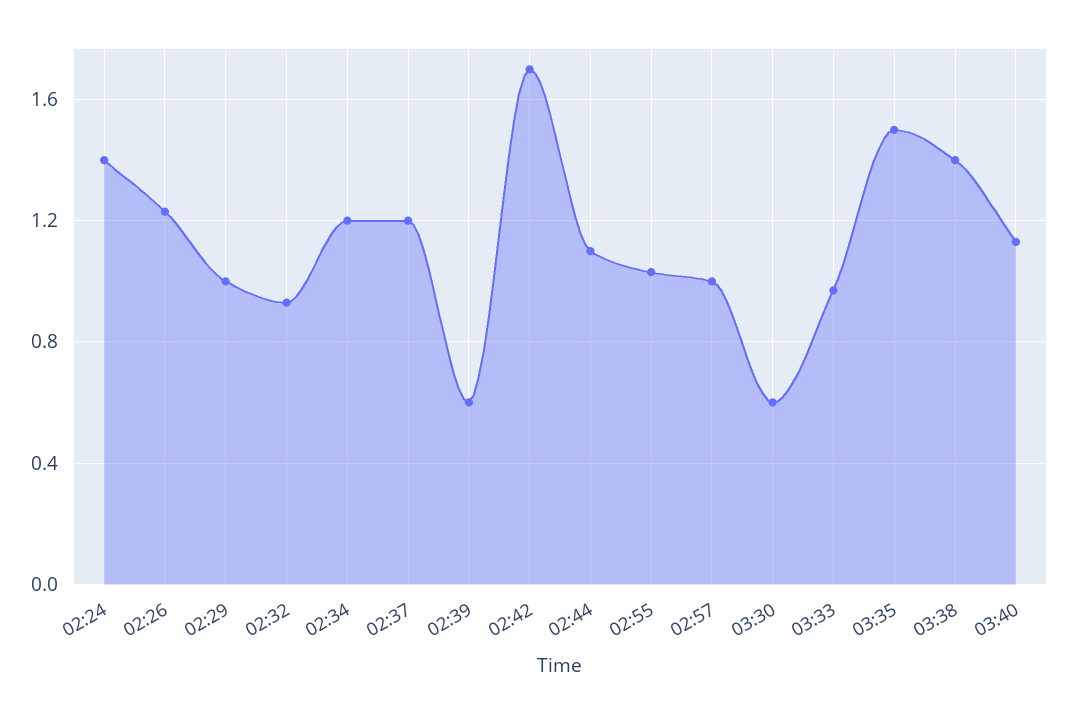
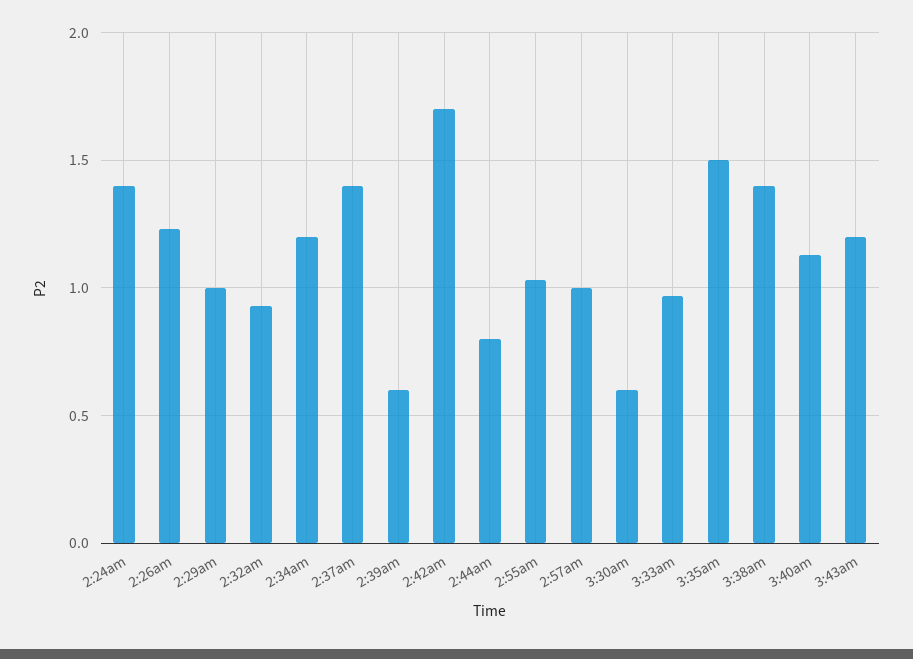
02:37: 1.2 -> 1.4
02:44: 1.1 -> 0.8
3:43am: none -> 1.2

